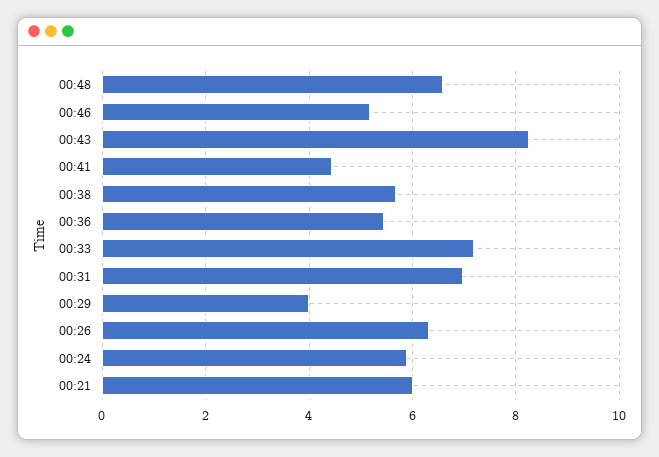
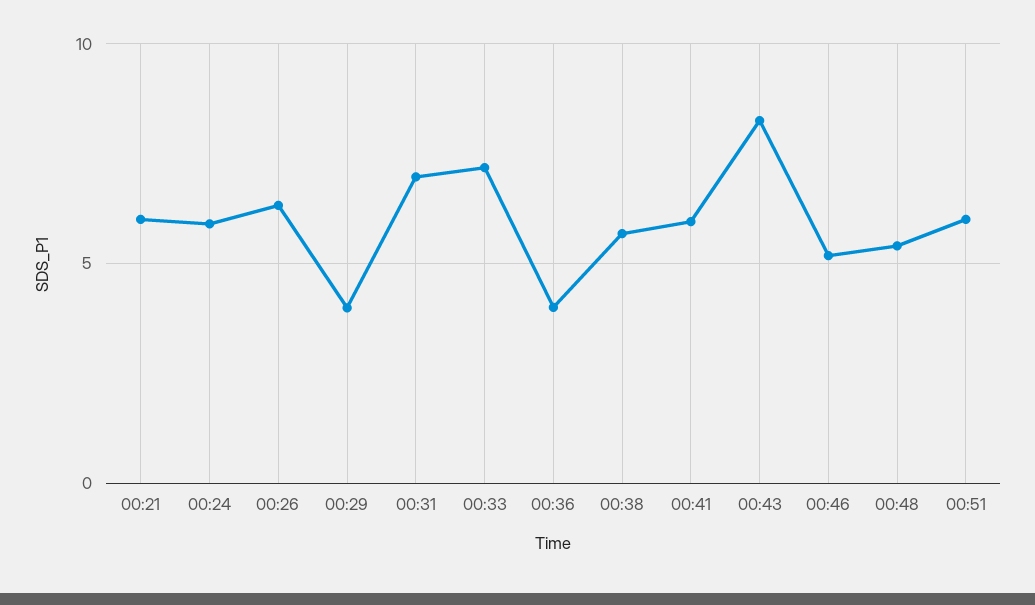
00:48: 6.6 -> 5.5
00:41: 4.4 -> 6
00:36: 5.4 -> 4
00:51: none -> 6

